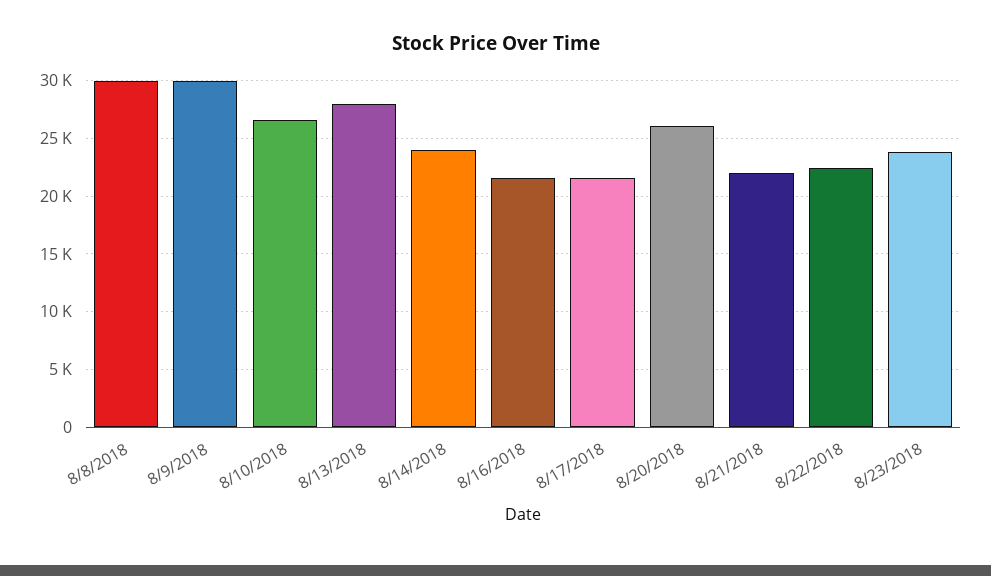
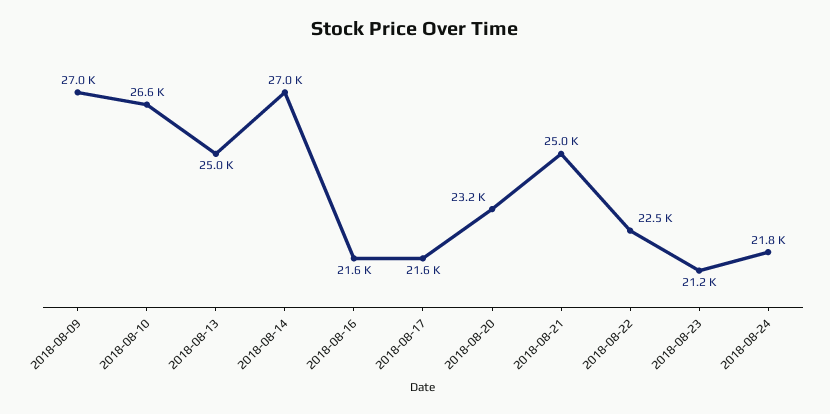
8/8/2018: 30000 -> none
8/9/2018: 30000 -> 27000
8/13/2018: 28000 -> 25000
8/14/2018: 24000 -> 27000
8/20/2018: 26000 -> 23200
8/21/2018: 22000 -> 25000
8/23/2018: 24000 -> 21200
2018-08-24: none -> 21800

